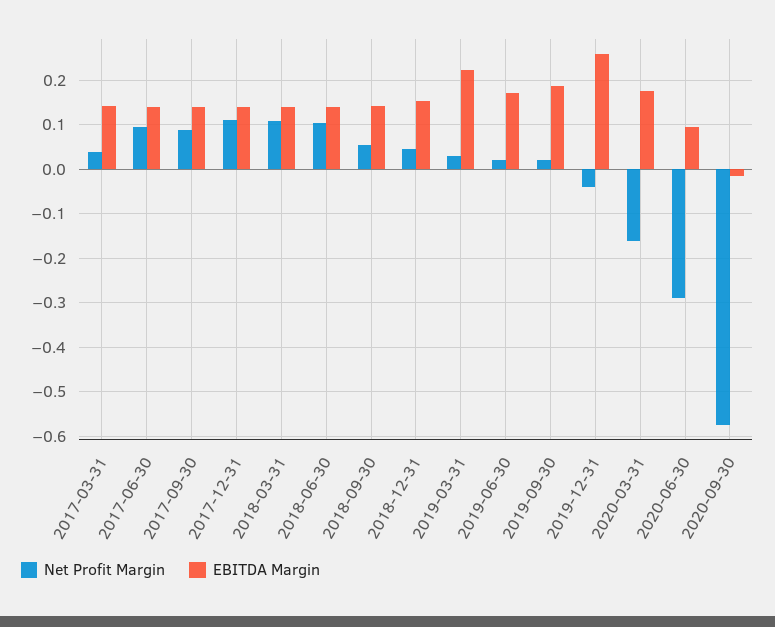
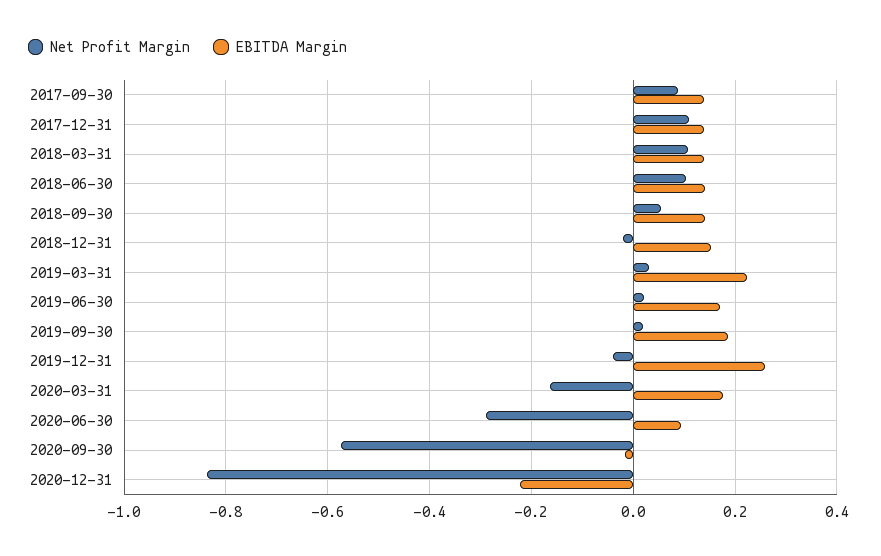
Net Profit Margin, 2017-03-31: 0.04 -> none
EBITDA Margin, 2017-03-31: 0.14 -> none
Net Profit Margin, 2017-06-30: 0.1 -> none
EBITDA Margin, 2017-06-30: 0.14 -> none
Net Profit Margin, 2018-12-31: 0.04 -> -0.02
Net Profit Margin, 2020-12-31: none -> -0.84
EBITDA Margin, 2020-12-31: none -> -0.22

